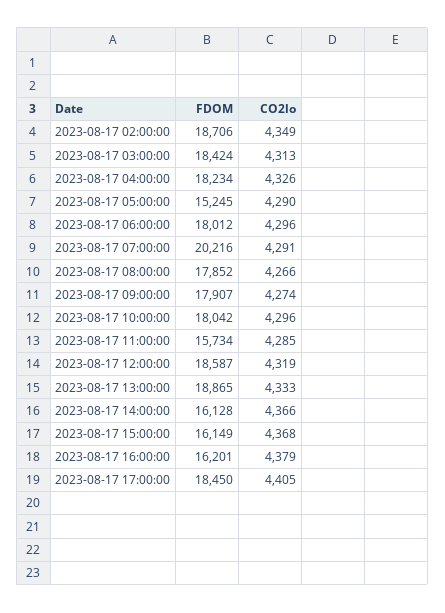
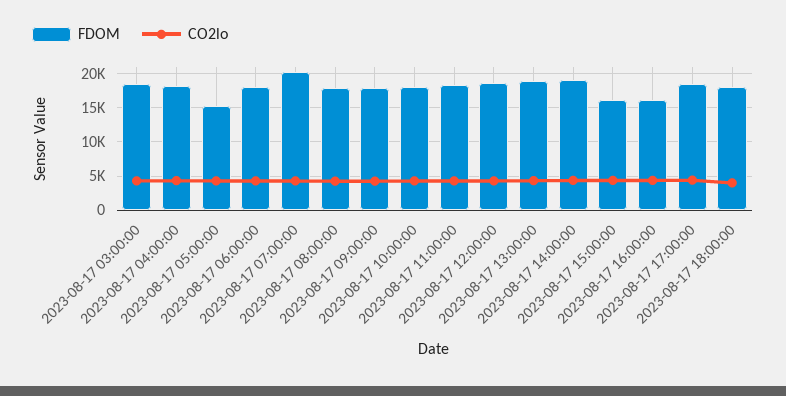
FDOM, 2023-08-17 02:00:00: 18706 -> none
CO2lo, 2023-08-17 02:00:00: 4349 -> none
FDOM, 2023-08-17 11:00:00: 15734 -> 18000
FDOM, 2023-08-17 14:00:00: 16128 -> 19000
FDOM, 2023-08-17 18:00:00: none -> 18000
CO2lo, 2023-08-17 18:00:00: none -> 4000

